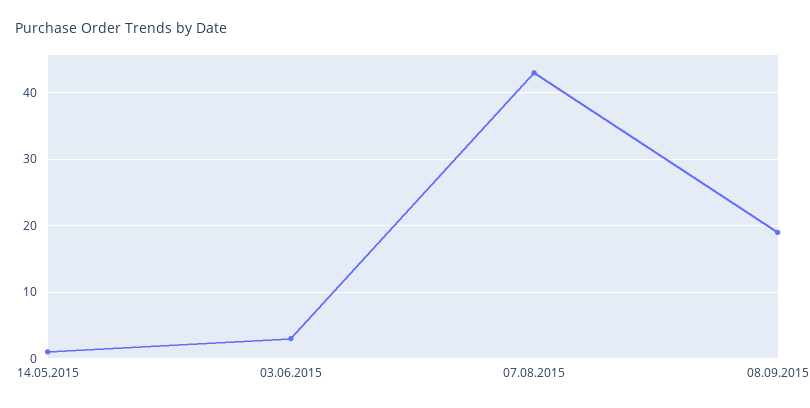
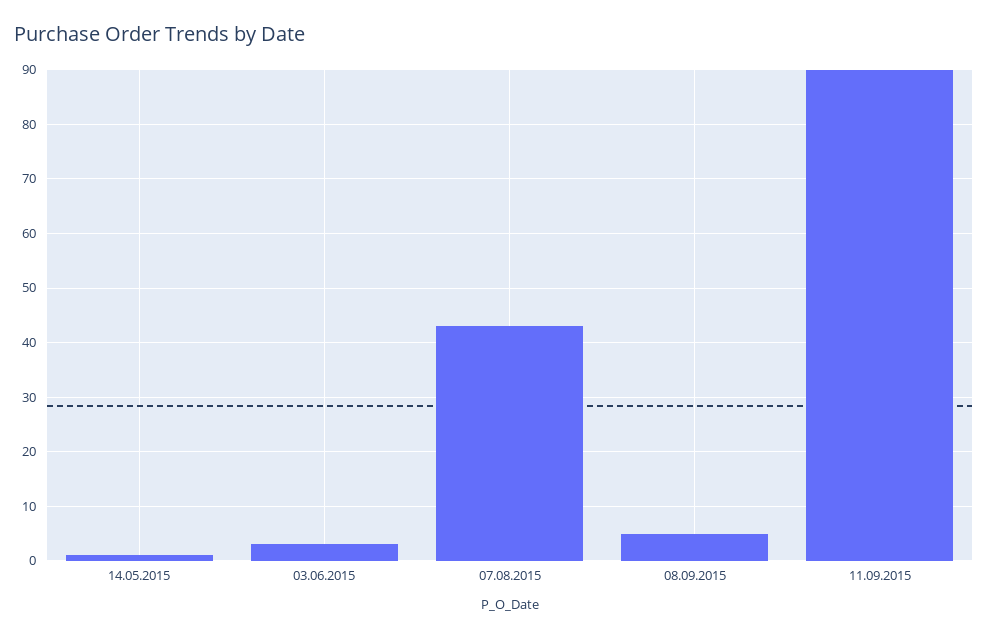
08.09.2015: 19 -> 5
11.09.2015: none -> 90

